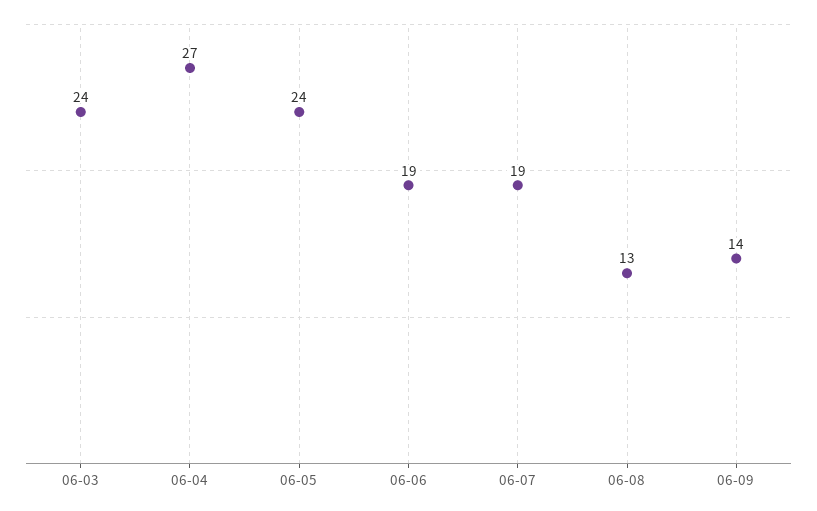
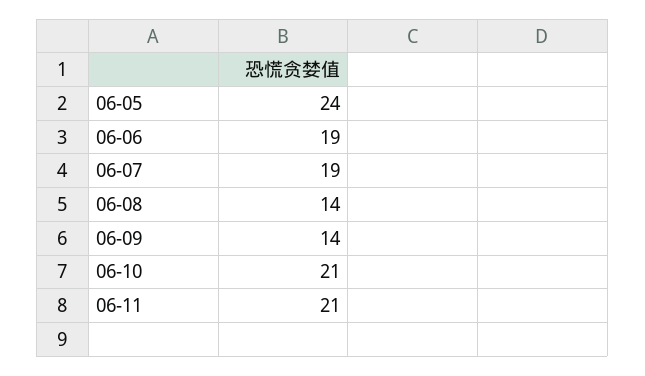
06-03: 24 -> none
06-04: 27 -> none
06-08: 13 -> 14
06-10: none -> 21
06-11: none -> 21

